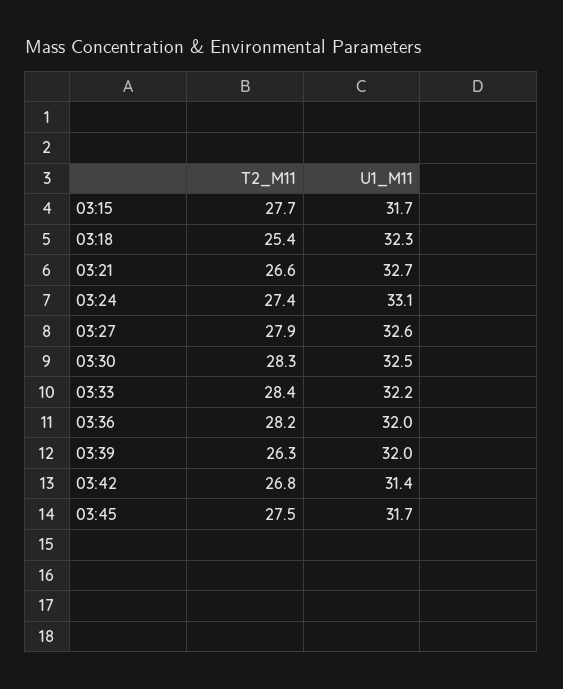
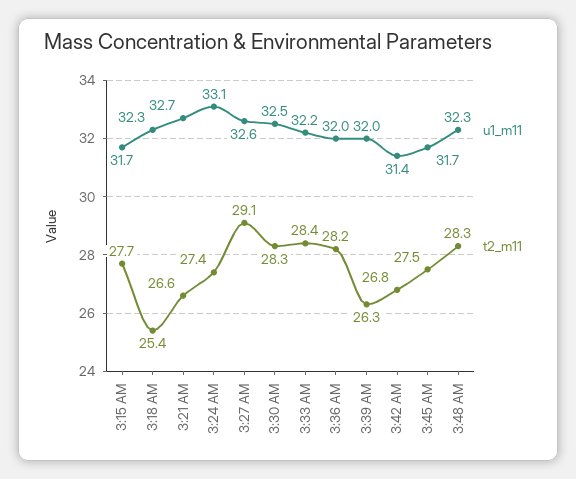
T2_M11, 03:27: 27.9 -> 29.1
U1_M11, 3:48 AM: none -> 32.3
T2_M11, 3:48 AM: none -> 28.3

